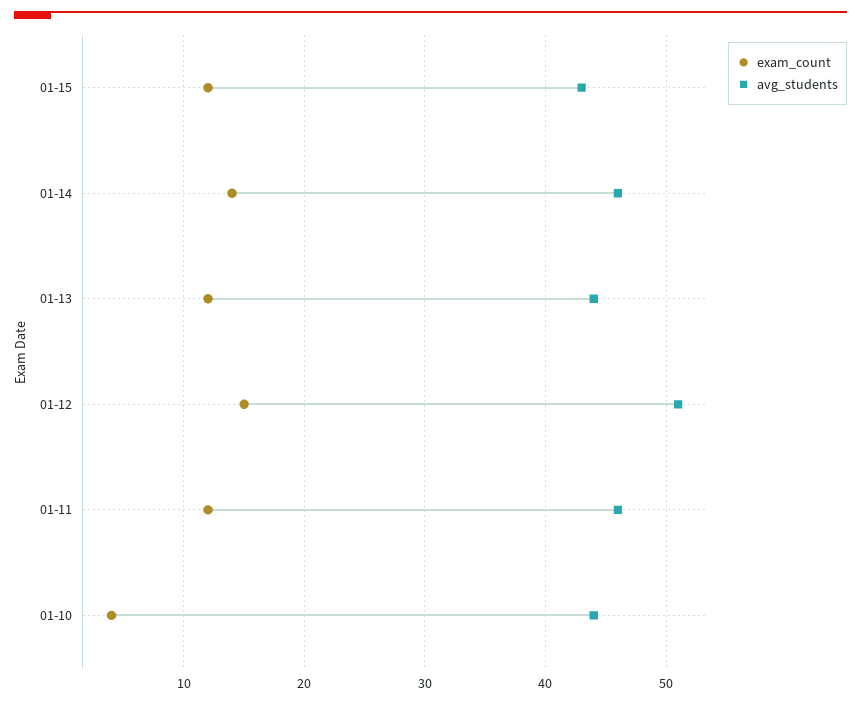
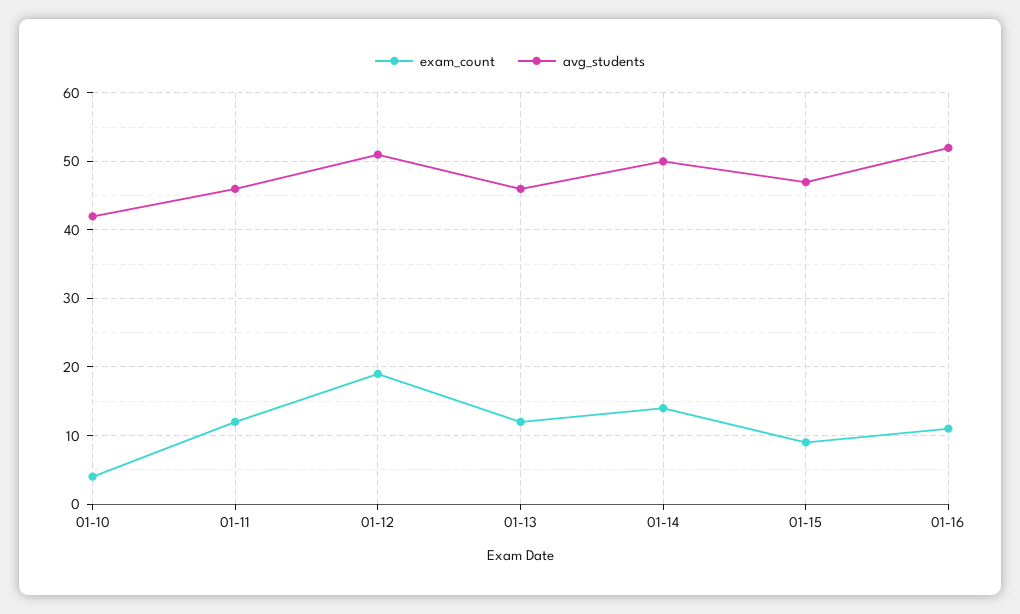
exam_count, 01-15: 12 -> 9
avg_students, 01-15: 43 -> 47
avg_students, 01-14: 46 -> 50
avg_students, 01-13: 44 -> 46
exam_count, 01-12: 15 -> 19
avg_students, 01-10: 44 -> 42
exam_count, 01-16: none -> 11
avg_students, 01-16: none -> 52

